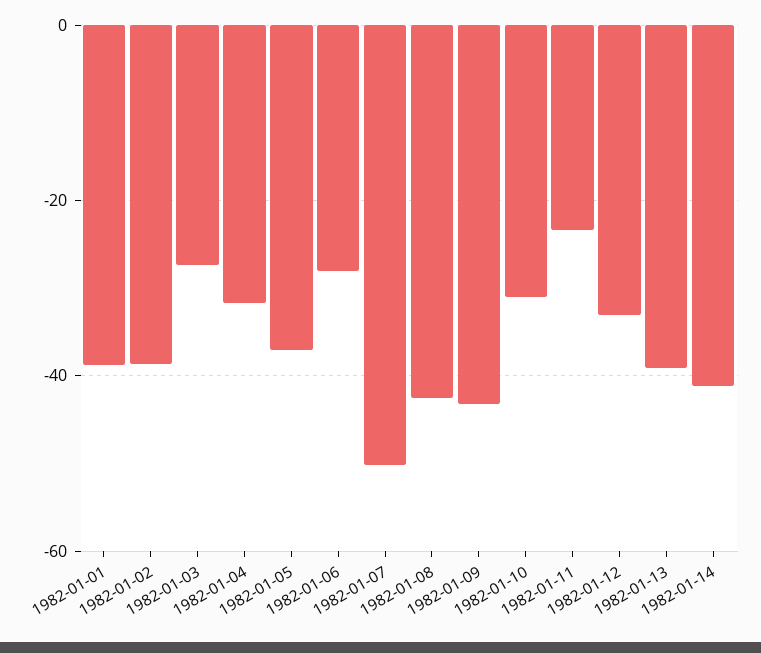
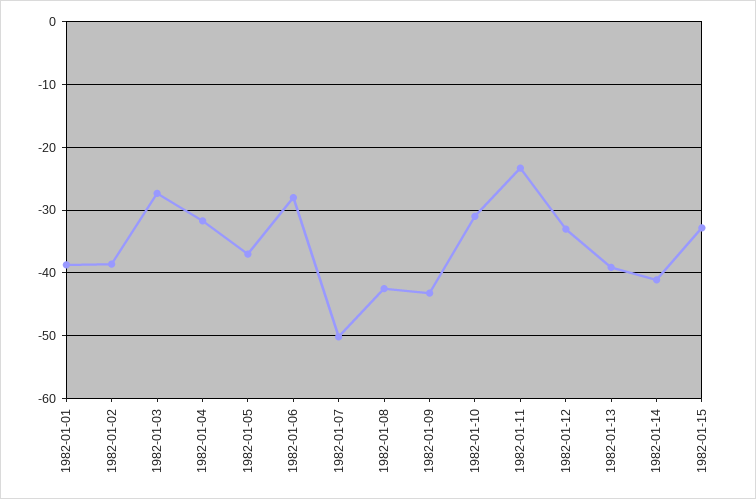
1982-01-15: none -> -33

